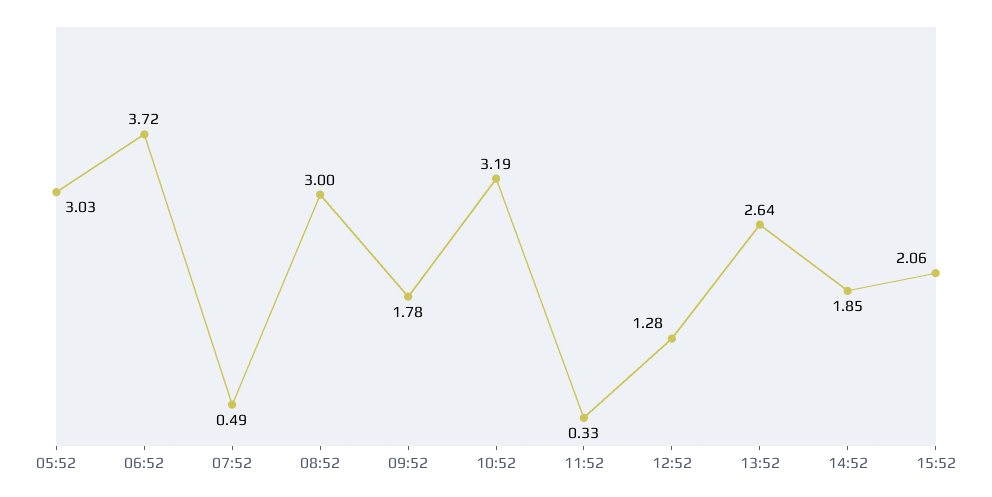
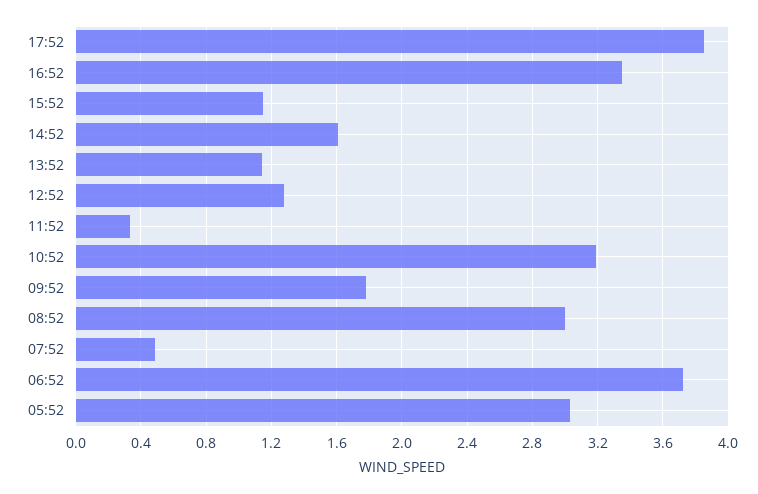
13:52: 2.64 -> 1.15
14:52: 1.85 -> 1.6
15:52: 2.06 -> 1.15
17:52: none -> 3.85
16:52: none -> 3.35

